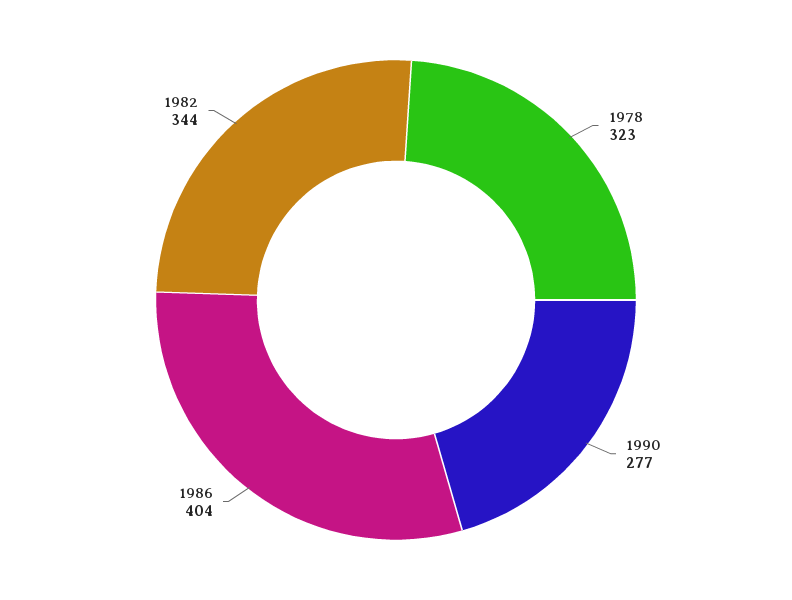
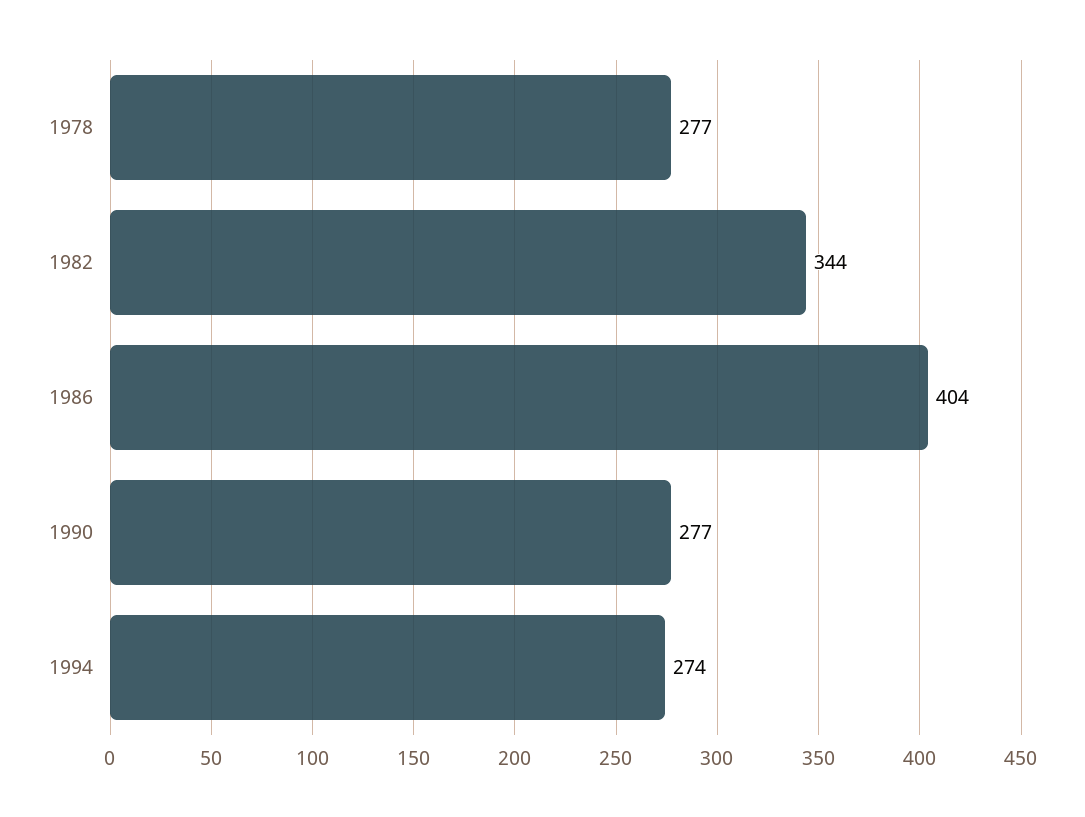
1978: 323 -> 277
1994: none -> 274

